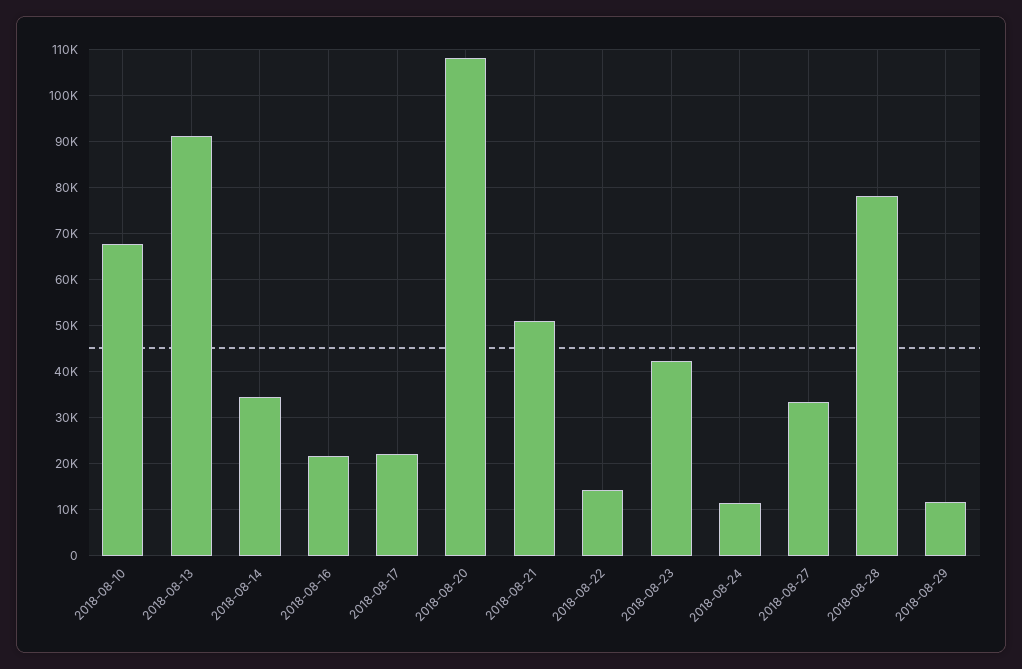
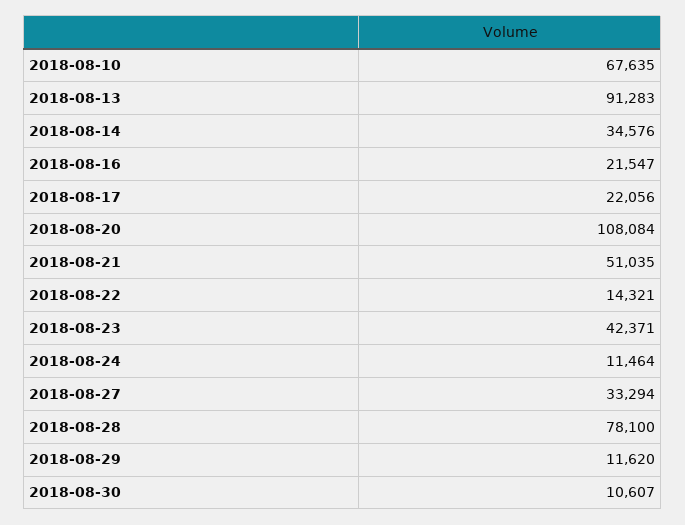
2018-08-30: none -> 10607

